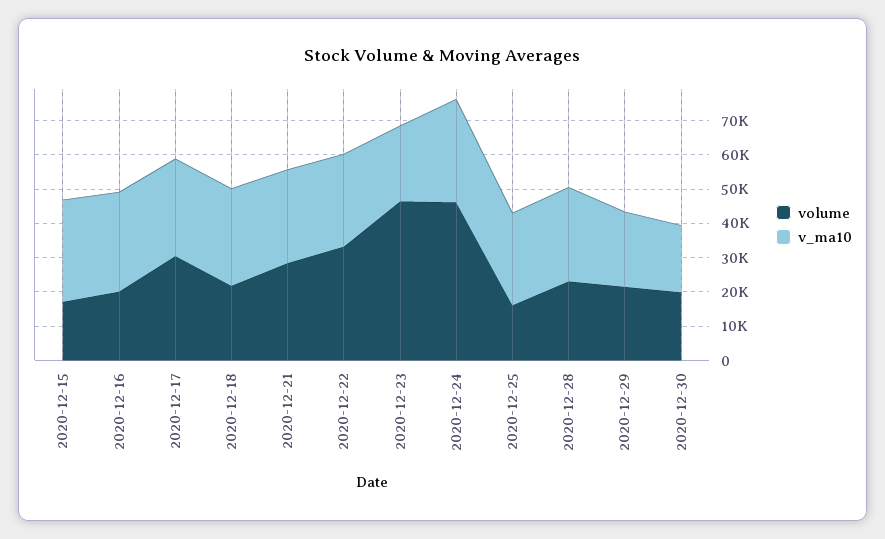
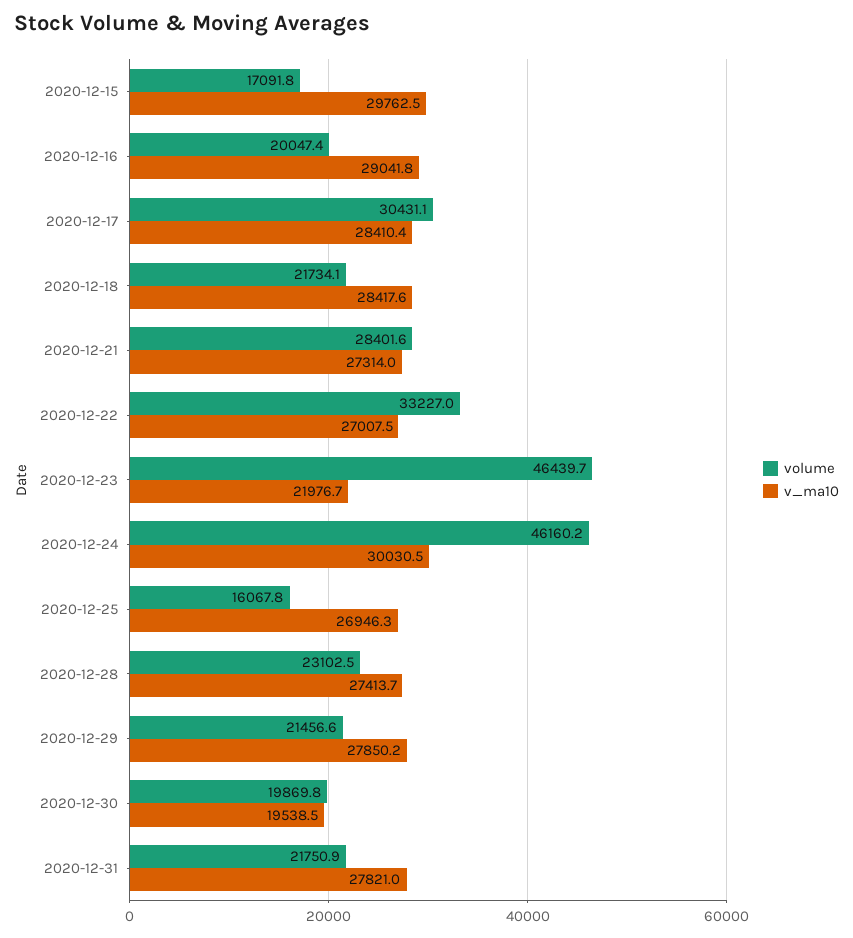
v_ma10, 2020-12-29: 22500 -> 27850.2
volume, 2020-12-31: none -> 21750.9
v_ma10, 2020-12-31: none -> 27821

